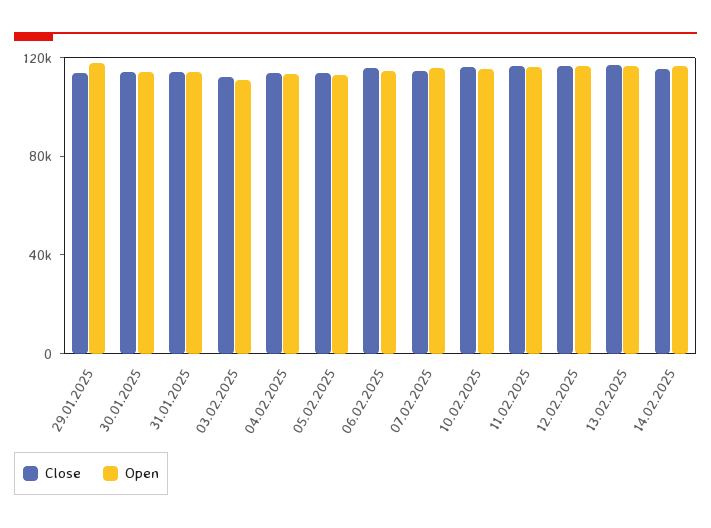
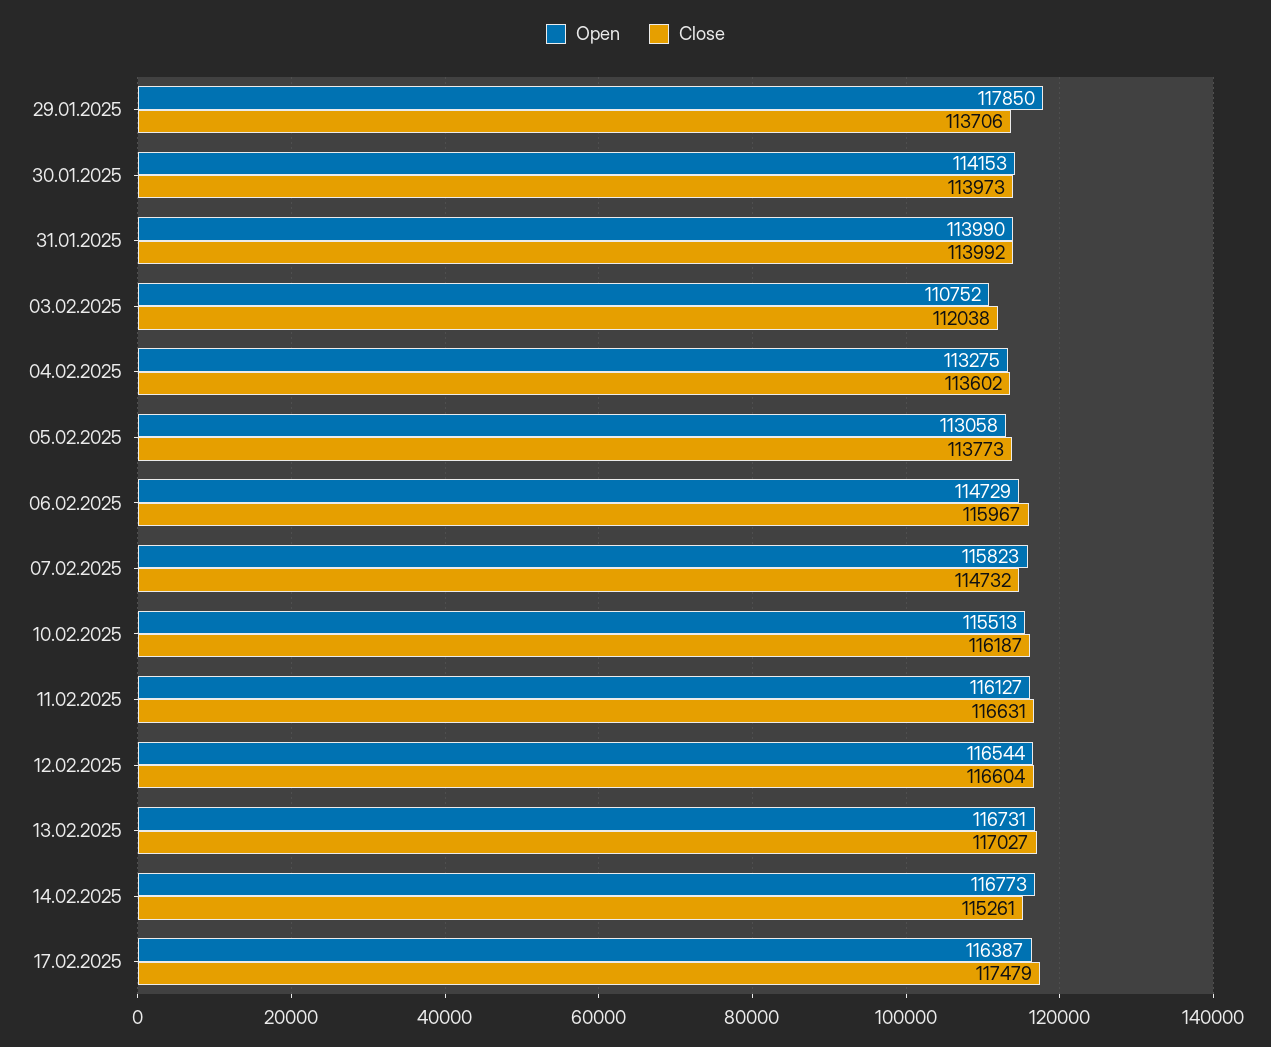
Open, 17.02.2025: none -> 116387
Close, 17.02.2025: none -> 117479

